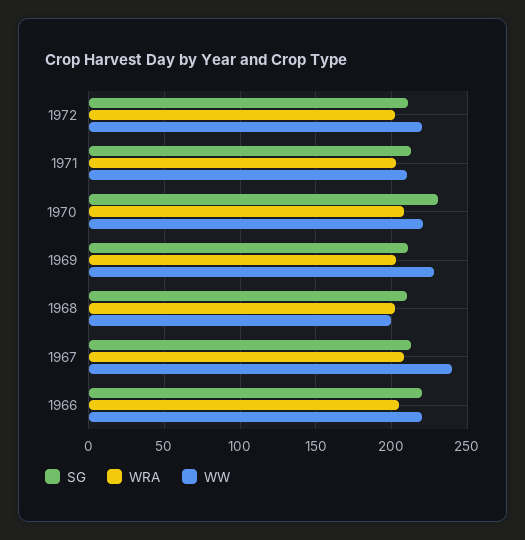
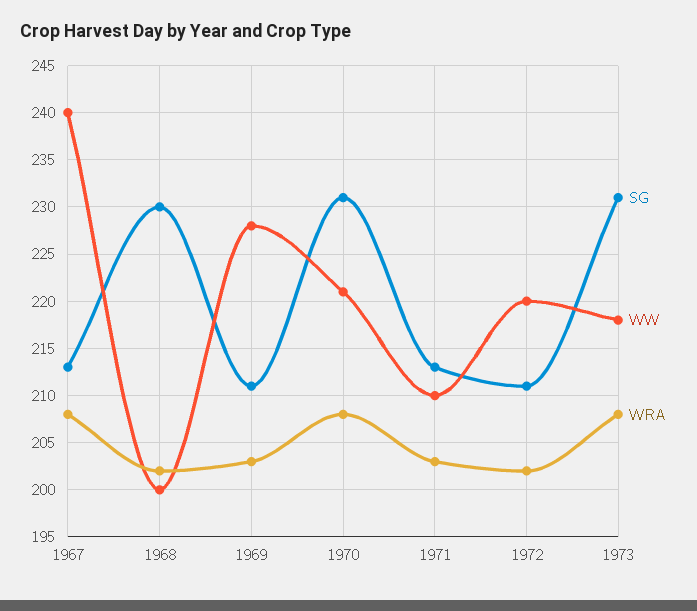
SG, 1968: 210 -> 230
SG, 1966: 220 -> none
WRA, 1966: 205 -> none
WW, 1966: 220 -> none
SG, 1973: none -> 231
WW, 1973: none -> 218
WRA, 1973: none -> 208

